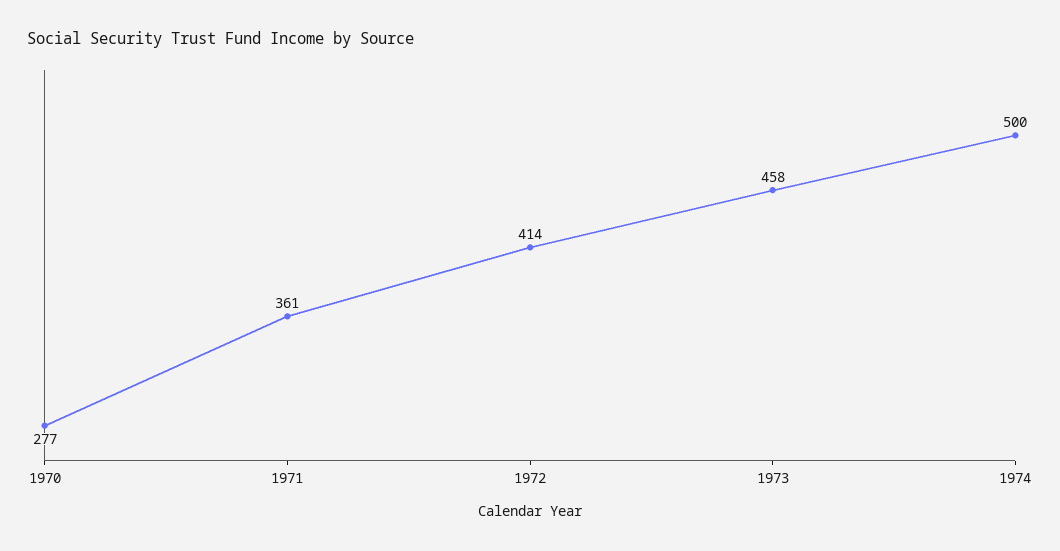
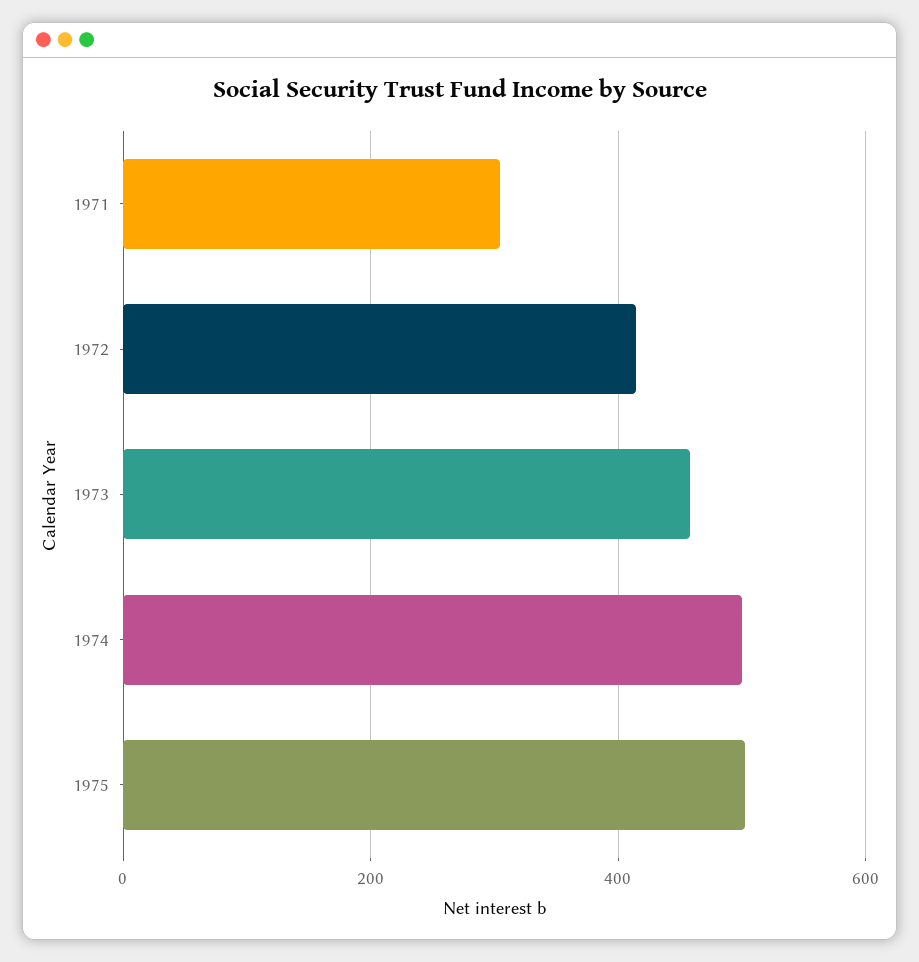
1970: 277 -> none
1971: 361 -> 300
1975: none -> 500

